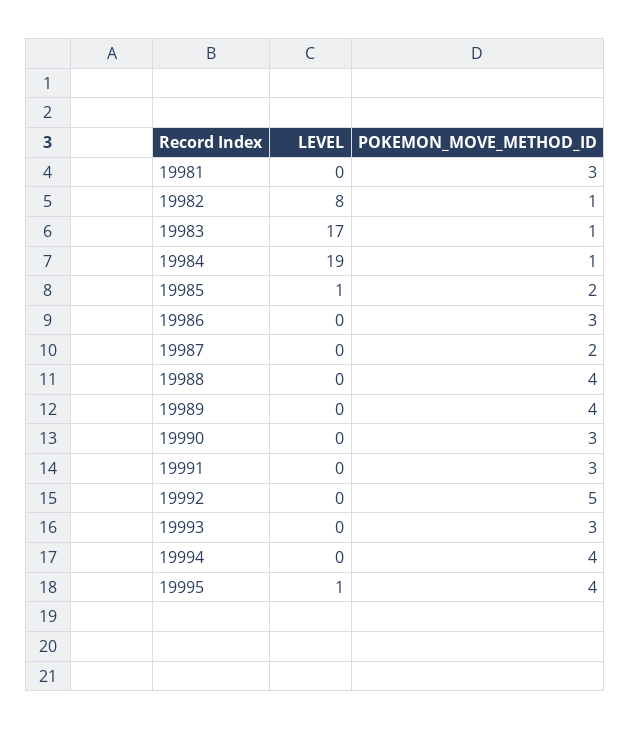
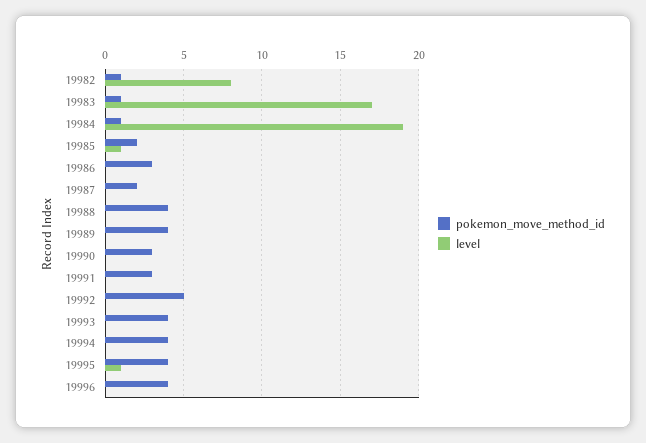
LEVEL, 19981: 0 -> none
POKEMON_MOVE_METHOD_ID, 19981: 3 -> none
POKEMON_MOVE_METHOD_ID, 19993: 3 -> 4
POKEMON_MOVE_METHOD_ID, 19996: none -> 4
LEVEL, 19996: none -> 0

